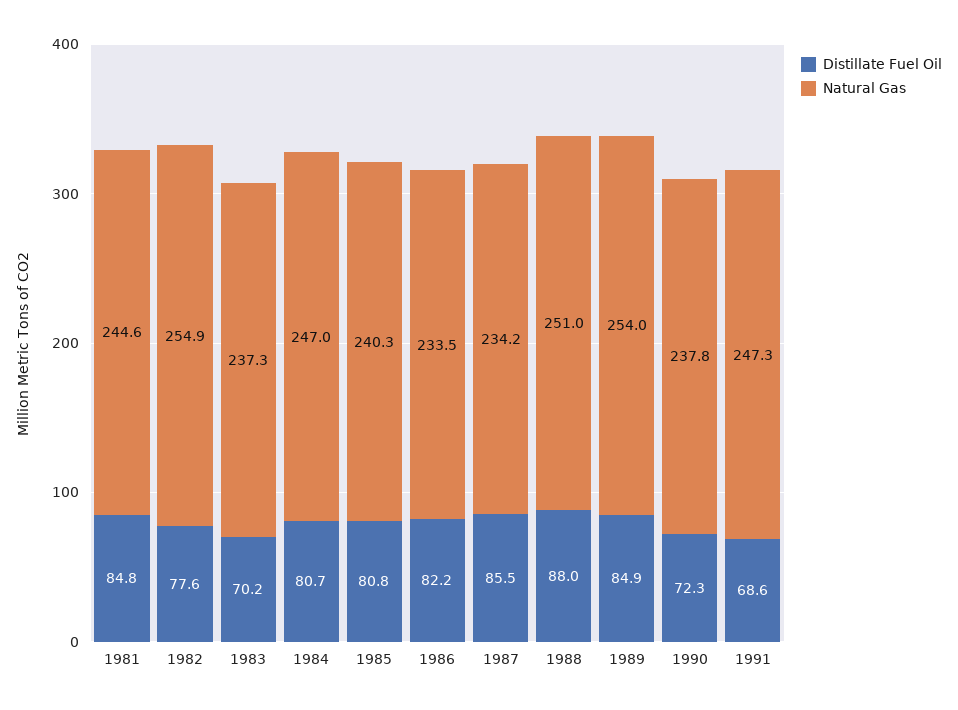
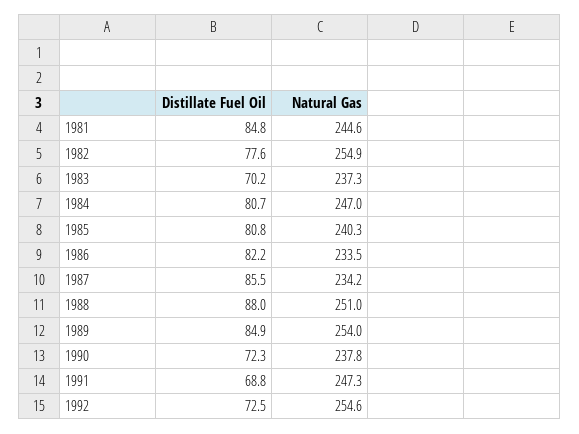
Distillate Fuel Oil, 1991: 68.6 -> 68.8
Distillate Fuel Oil, 1992: none -> 72.5
Natural Gas, 1992: none -> 254.6

